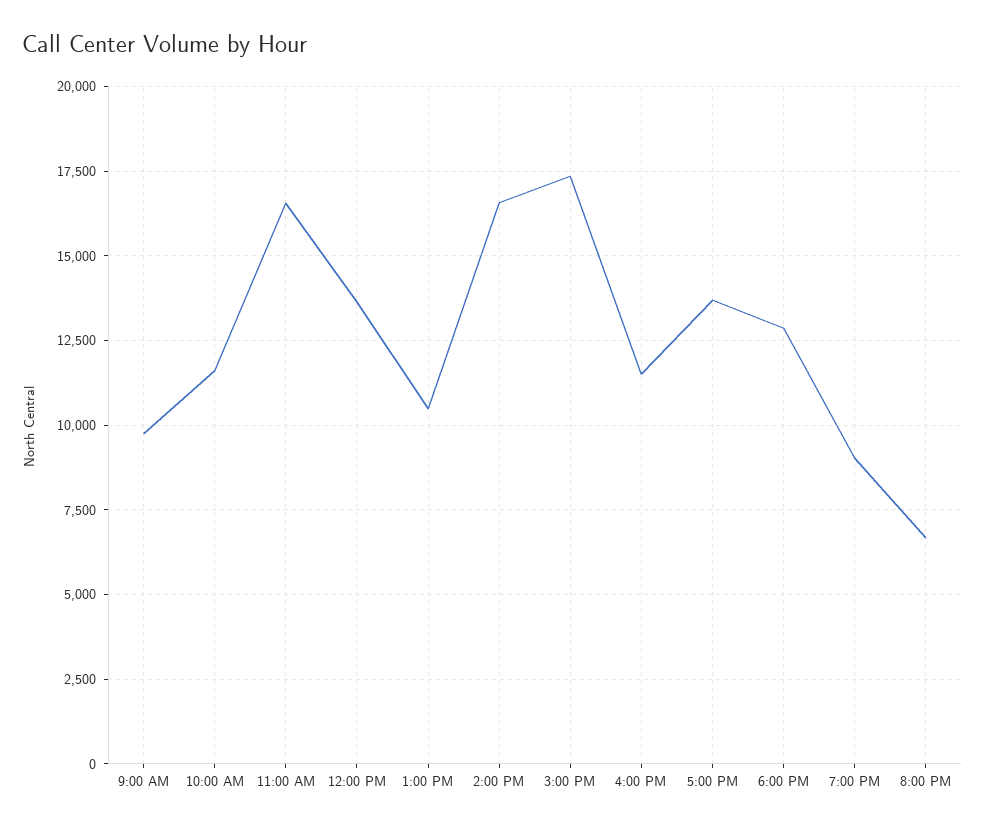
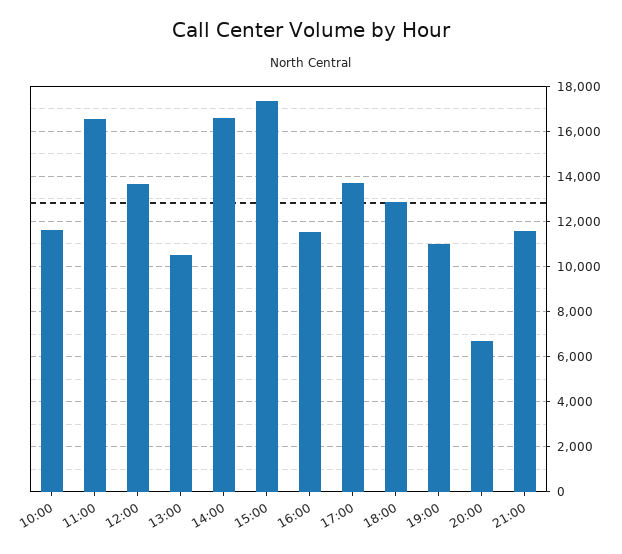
9:00 AM: 9750 -> none
7:00 PM: 9000 -> 11000
21:00: none -> 11500

